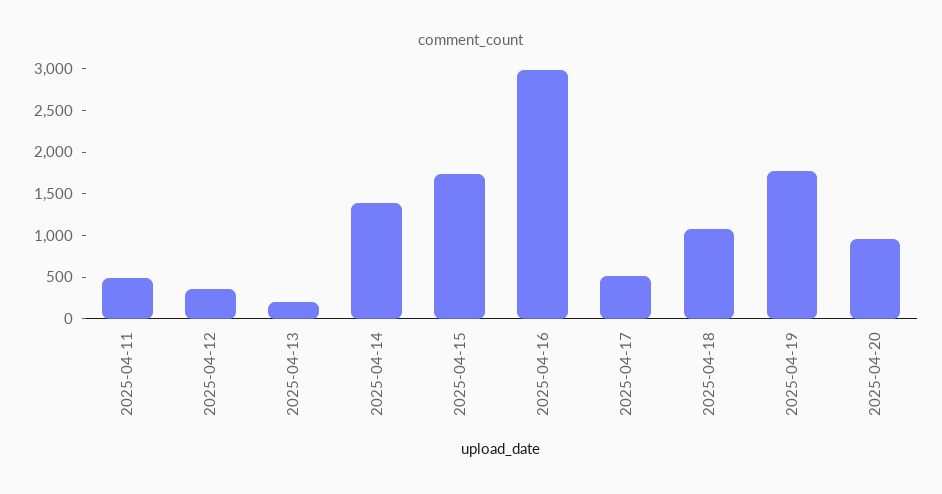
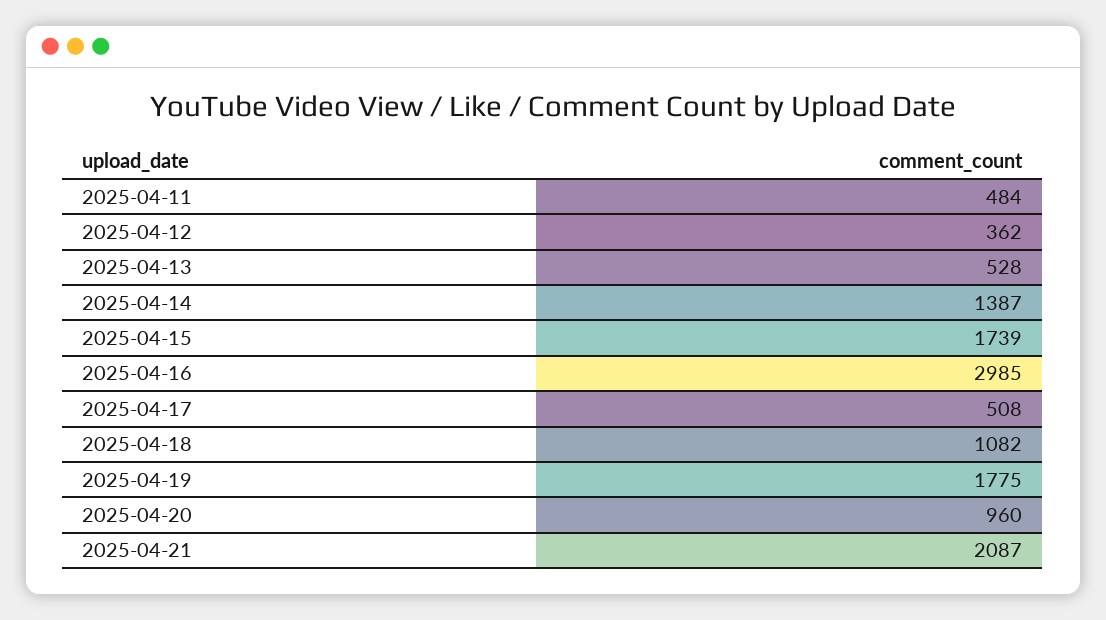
2025-04-13: 200 -> 528
2025-04-21: none -> 2087

